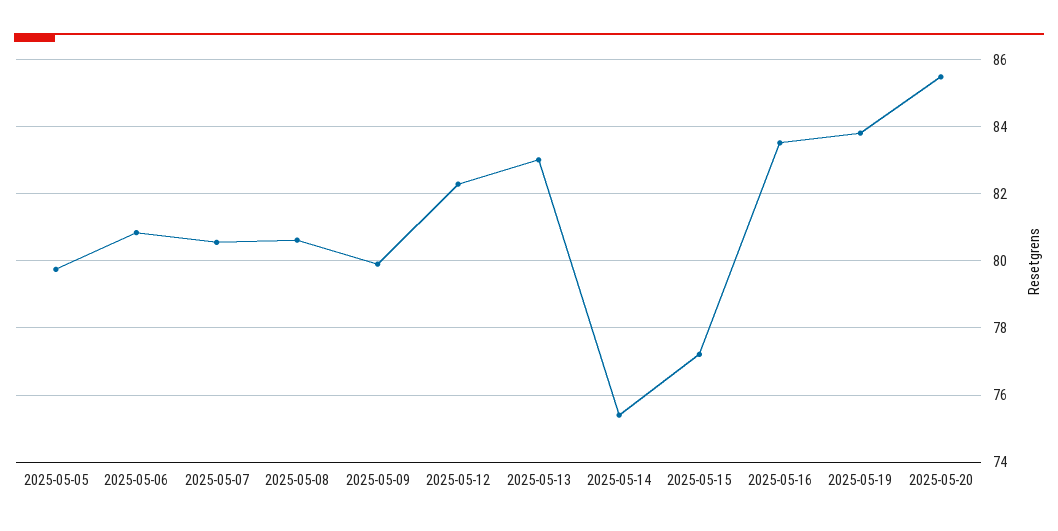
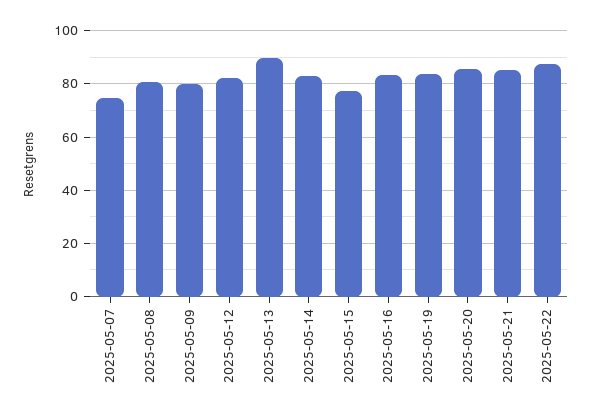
2025-05-05: 79.8 -> none
2025-05-06: 80.8 -> none
2025-05-07: 80.6 -> 75
2025-05-13: 83 -> 90
2025-05-14: 75.4 -> 82.5
2025-05-21: none -> 85
2025-05-22: none -> 87.5

